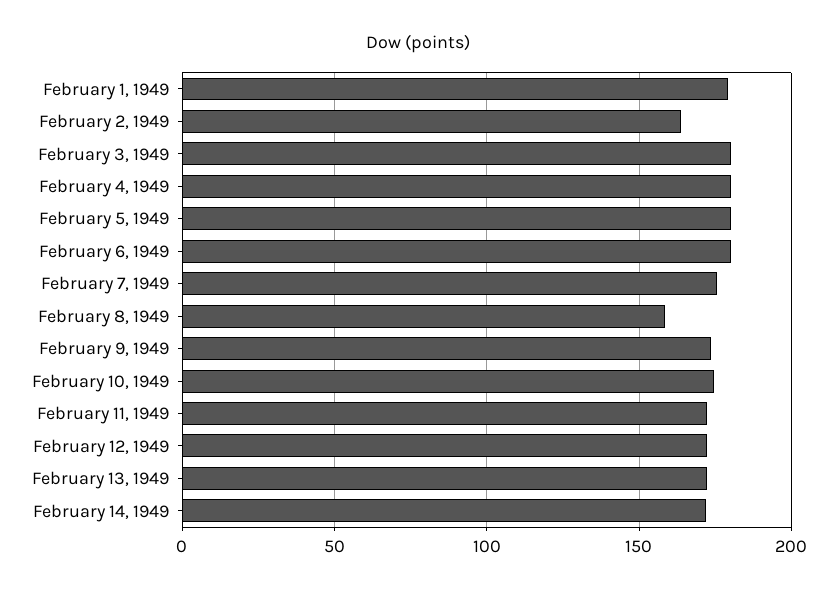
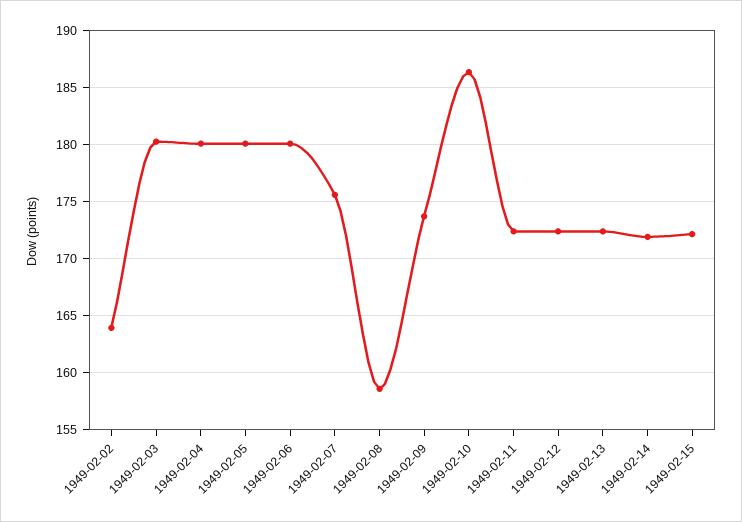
February 1, 1949: 180 -> none
February 10, 1949: 175 -> 186
1949-02-15: none -> 172

